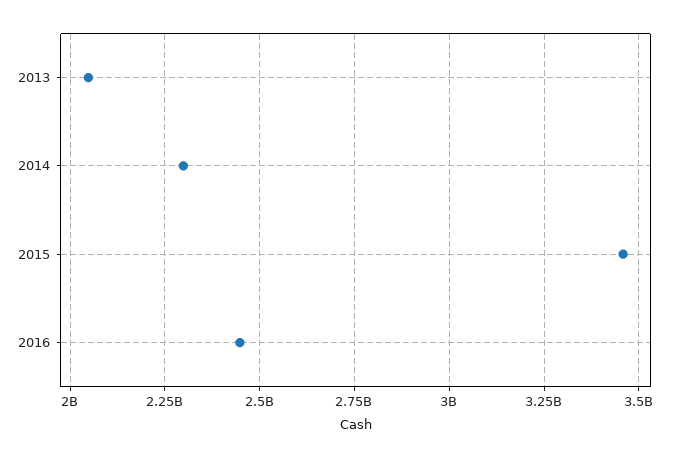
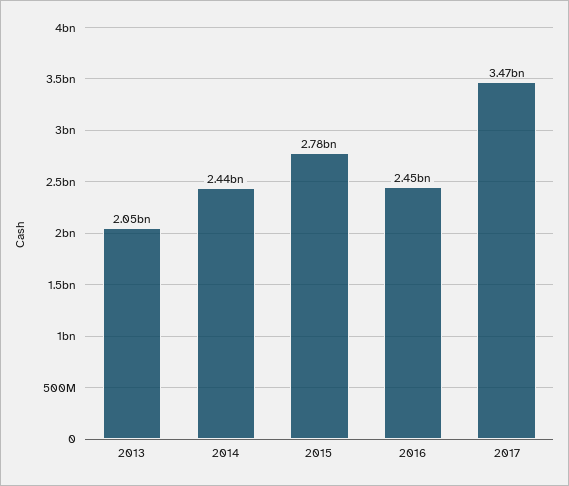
2014: 2300000000 -> 2440000000
2015: 3450000000 -> 2780000000
2017: none -> 3470000000

